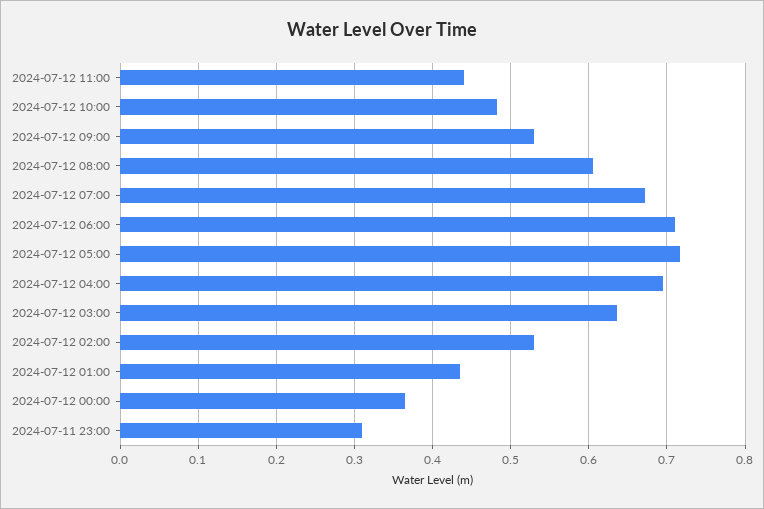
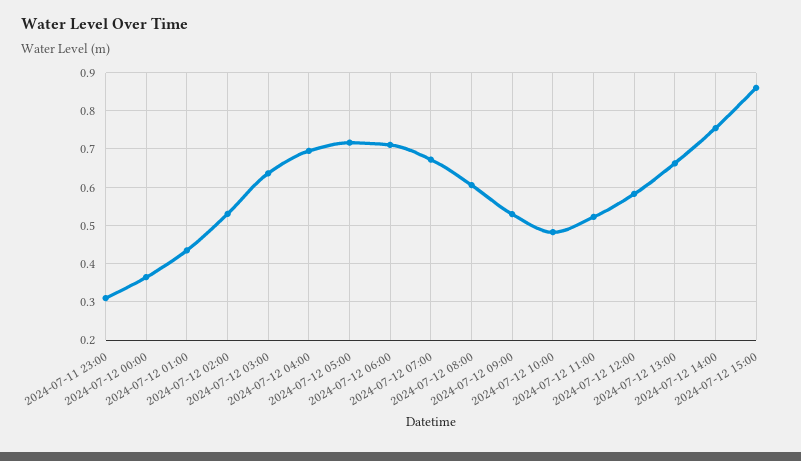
2024-07-12 11:00: 0.44 -> 0.52
2024-07-12 12:00: none -> 0.58
2024-07-12 13:00: none -> 0.66
2024-07-12 14:00: none -> 0.76
2024-07-12 15:00: none -> 0.86

